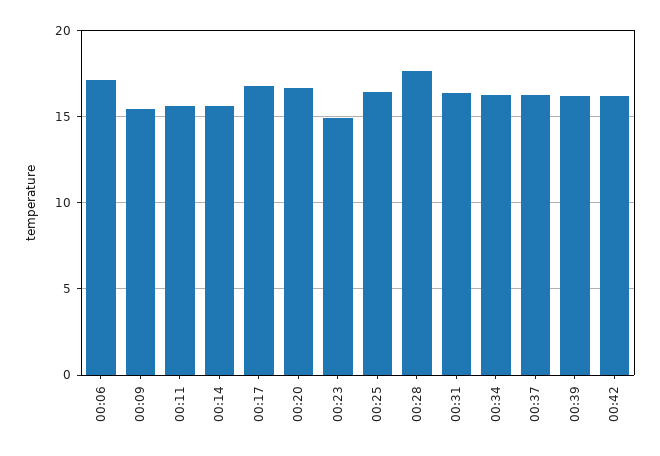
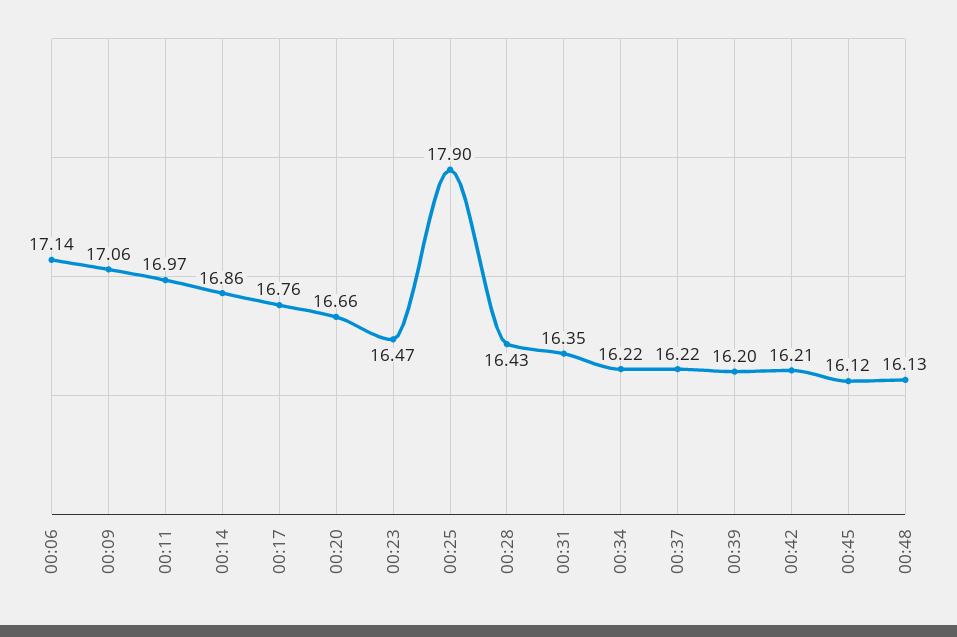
00:09: 15.5 -> 17.06
00:11: 15.5 -> 16.97
00:14: 15.5 -> 16.86
00:23: 15 -> 16.47
00:25: 16.5 -> 17.9
00:28: 17.5 -> 16.43
00:45: none -> 16.12
00:48: none -> 16.13

